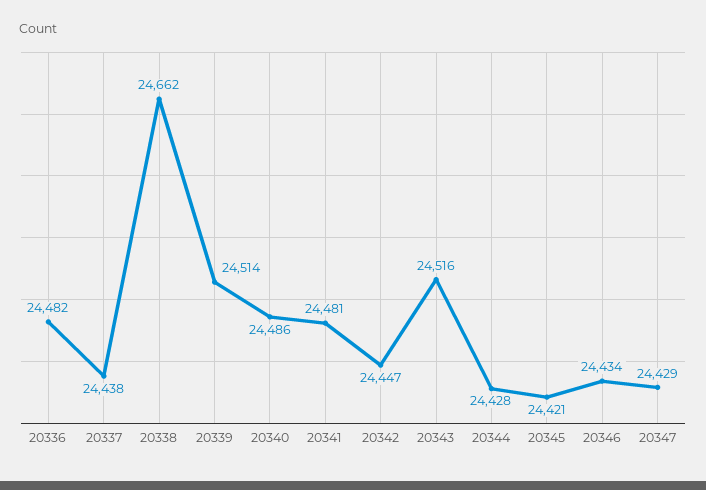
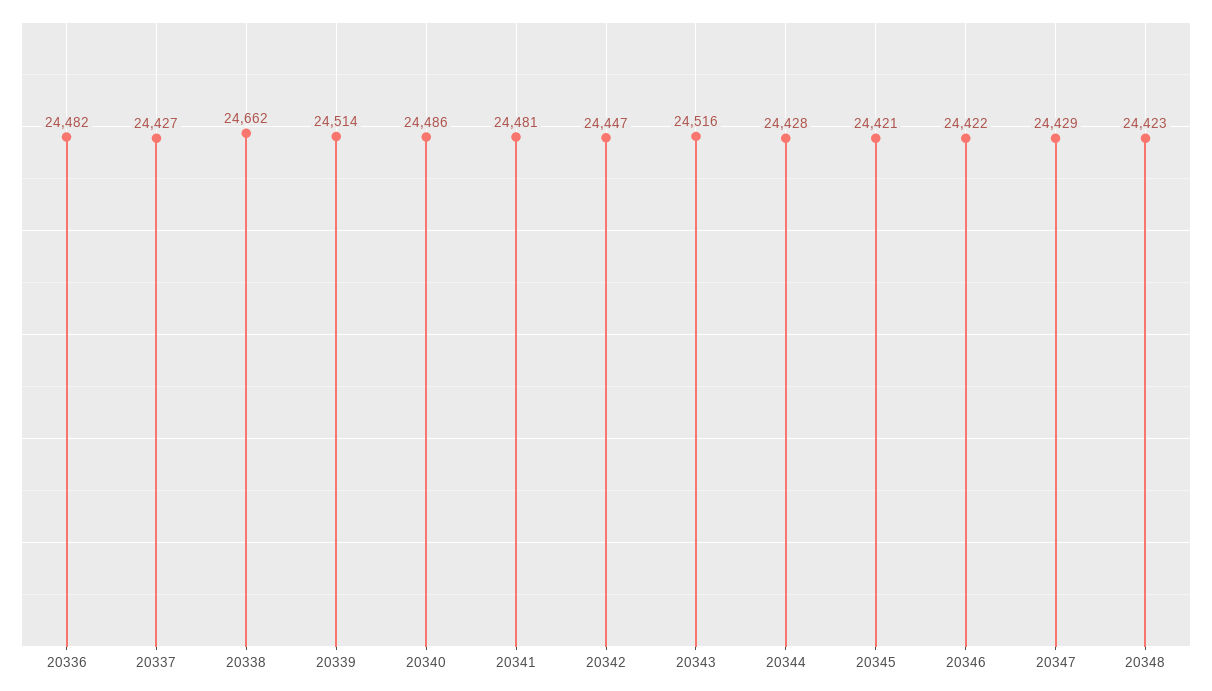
20337: 24438 -> 24427
20346: 24434 -> 24422
20348: none -> 24423

